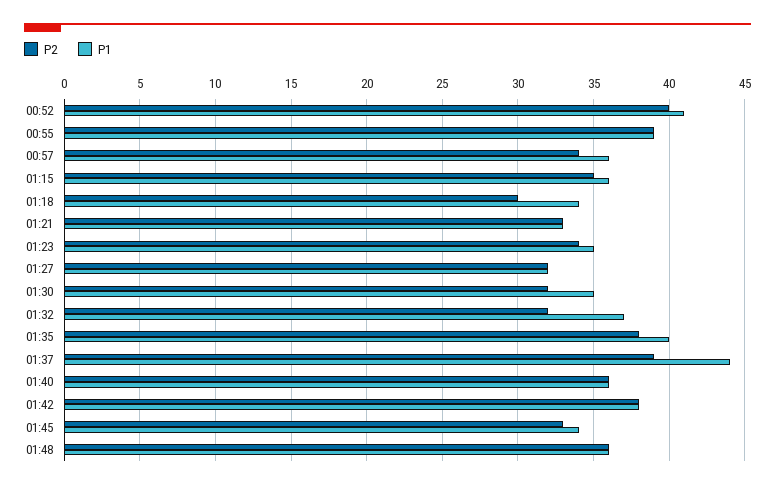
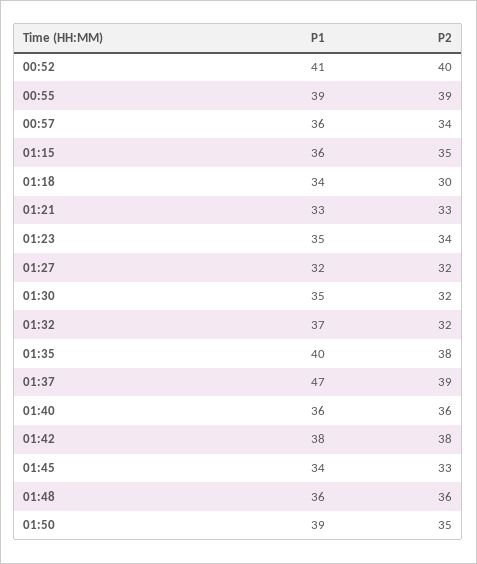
P1, 01:37: 44 -> 47
P1, 01:50: none -> 39
P2, 01:50: none -> 35

